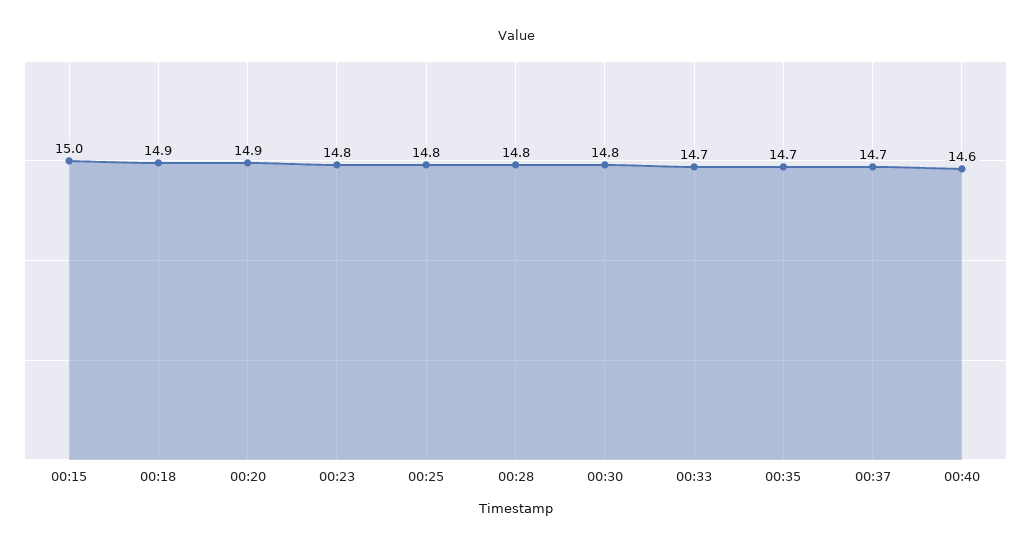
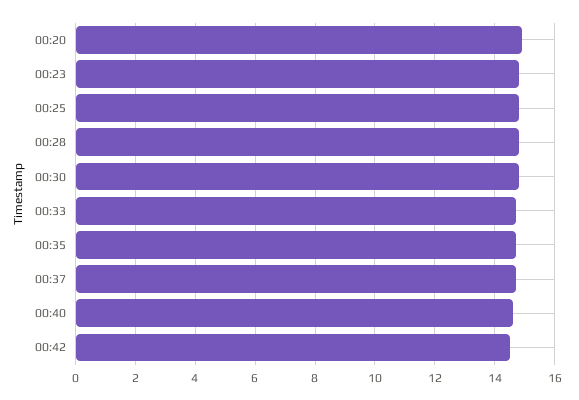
00:15: 15 -> none
00:18: 14.9 -> none
00:42: none -> 14.5

